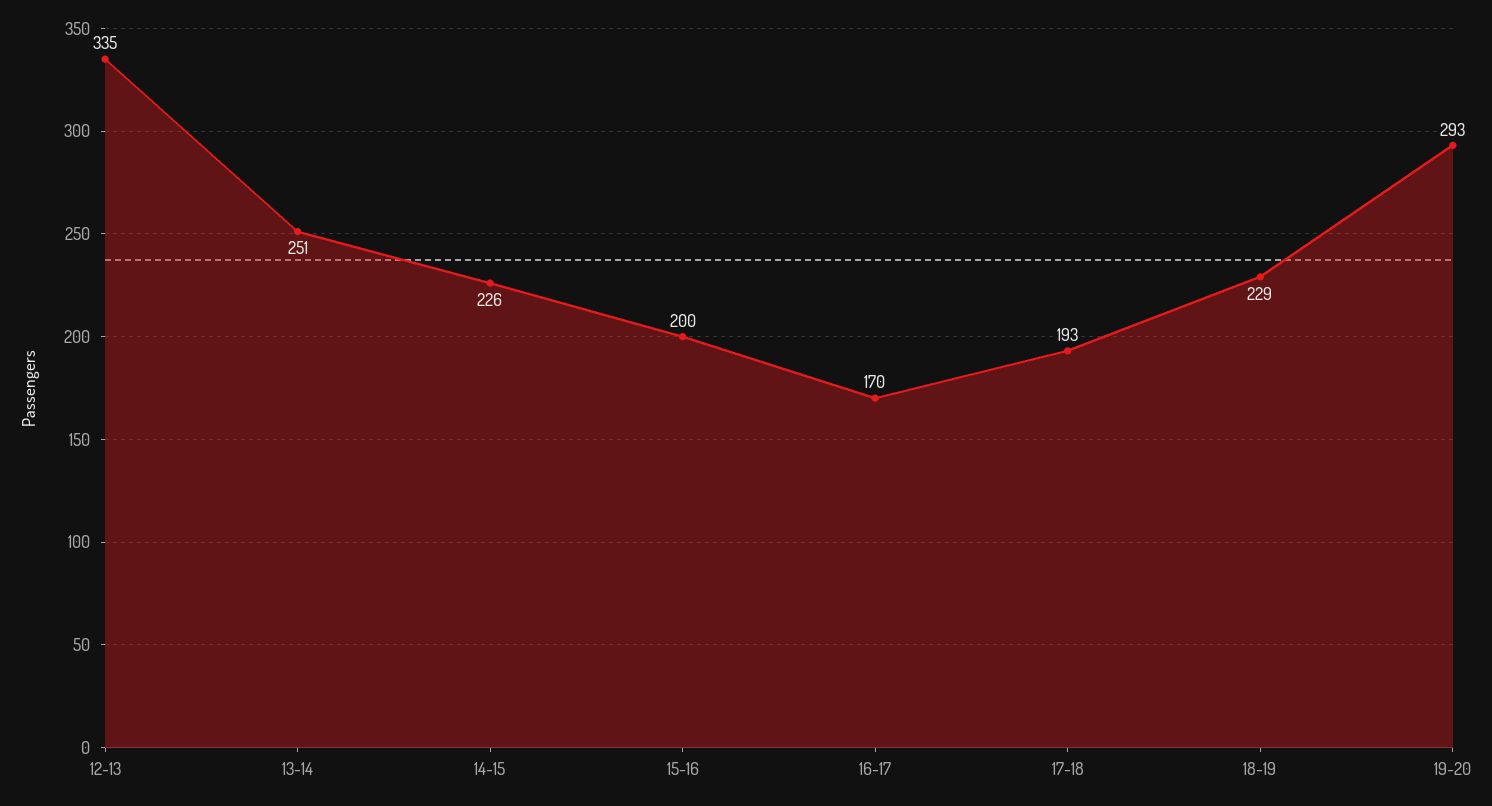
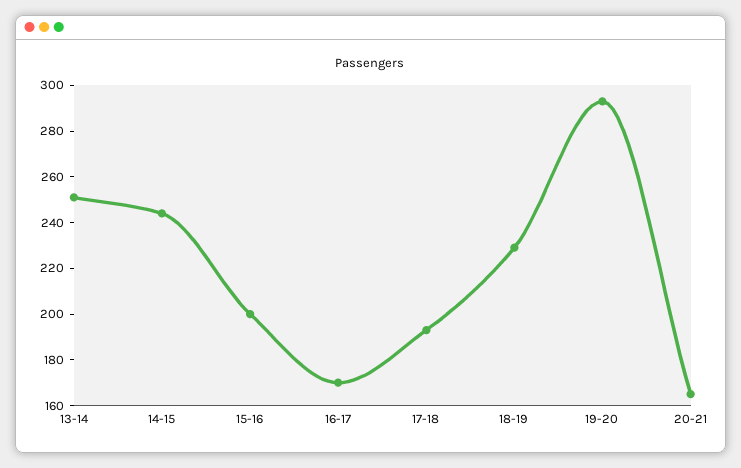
12-13: 335 -> none
14-15: 226 -> 245
20-21: none -> 165

